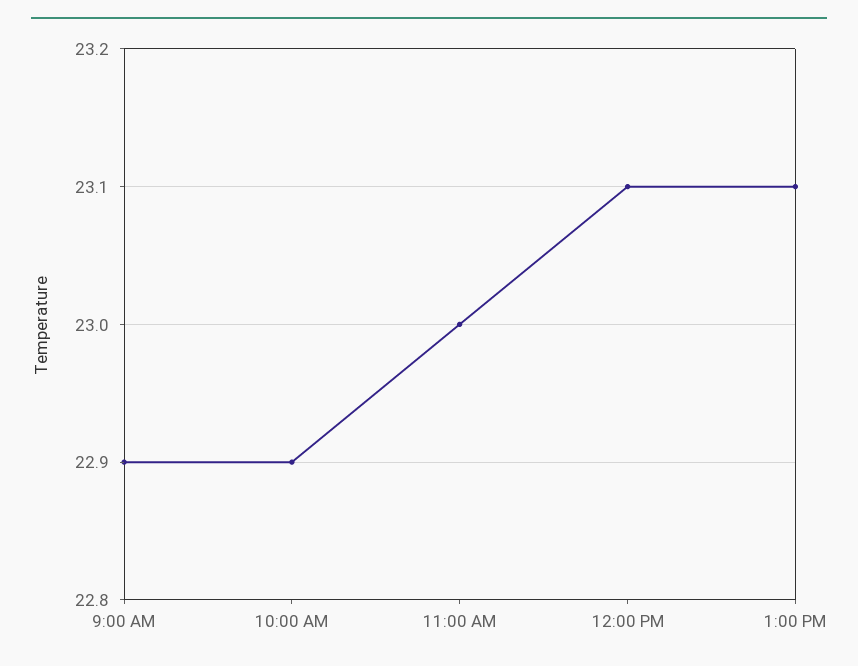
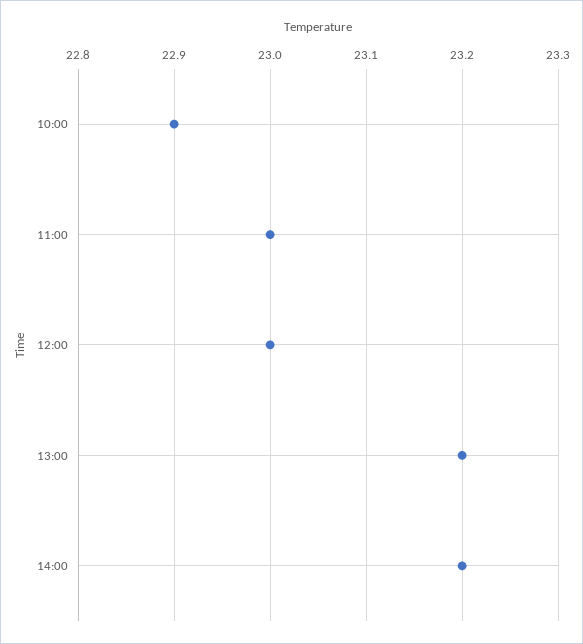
9:00 AM: 22.9 -> none
12:00 PM: 23.1 -> 23
1:00 PM: 23.1 -> 23.2
14:00: none -> 23.2

